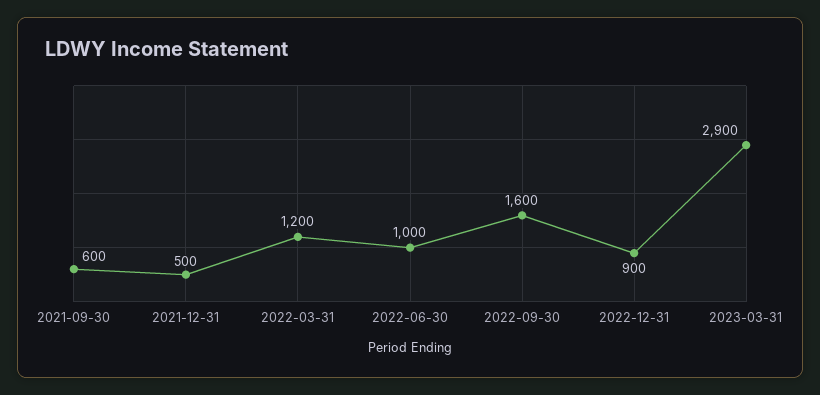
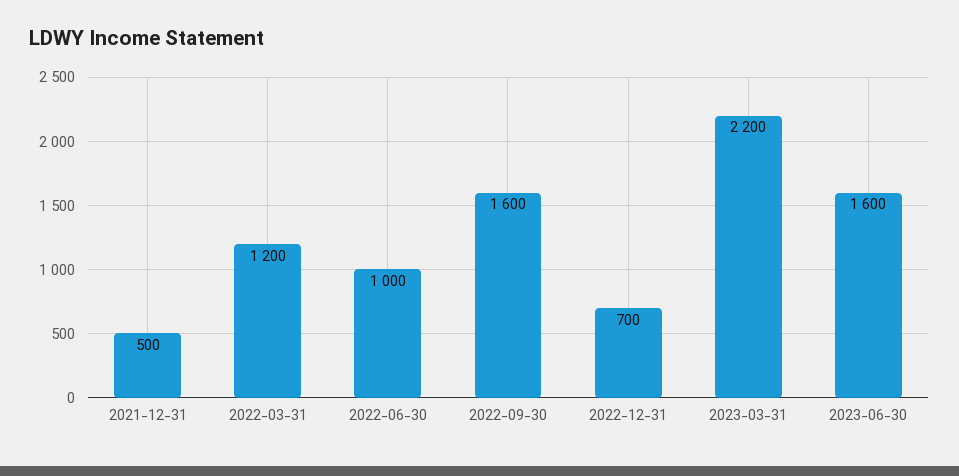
2021-09-30: 600 -> none
2022-12-31: 900 -> 700
2023-03-31: 2900 -> 2200
2023-06-30: none -> 1600

